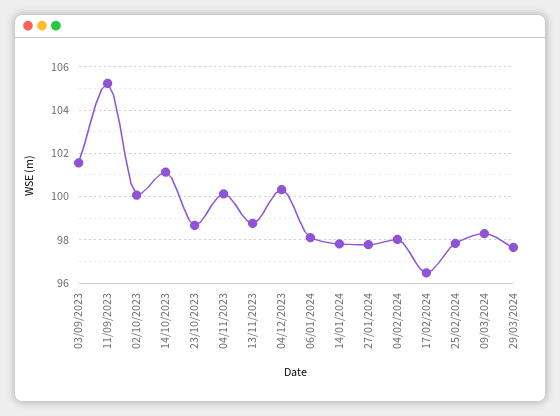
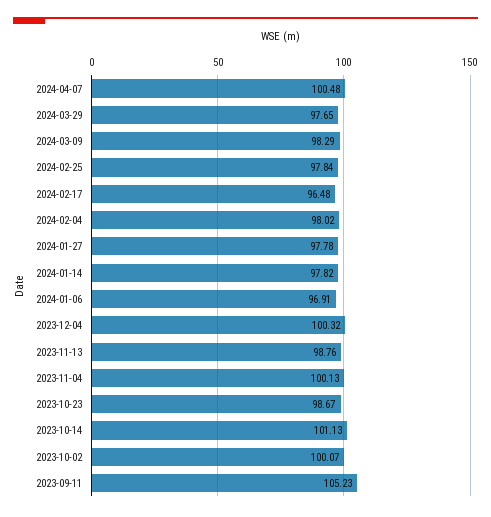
03/09/2023: 101.5 -> none
06/01/2024: 98 -> 96.91
2024-04-07: none -> 100.48

